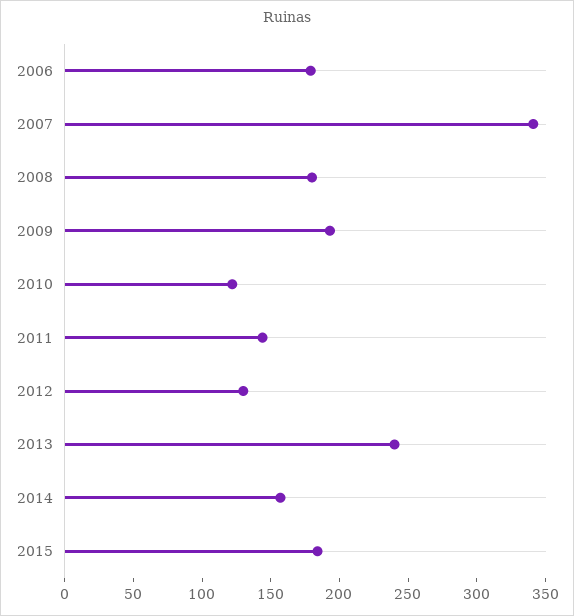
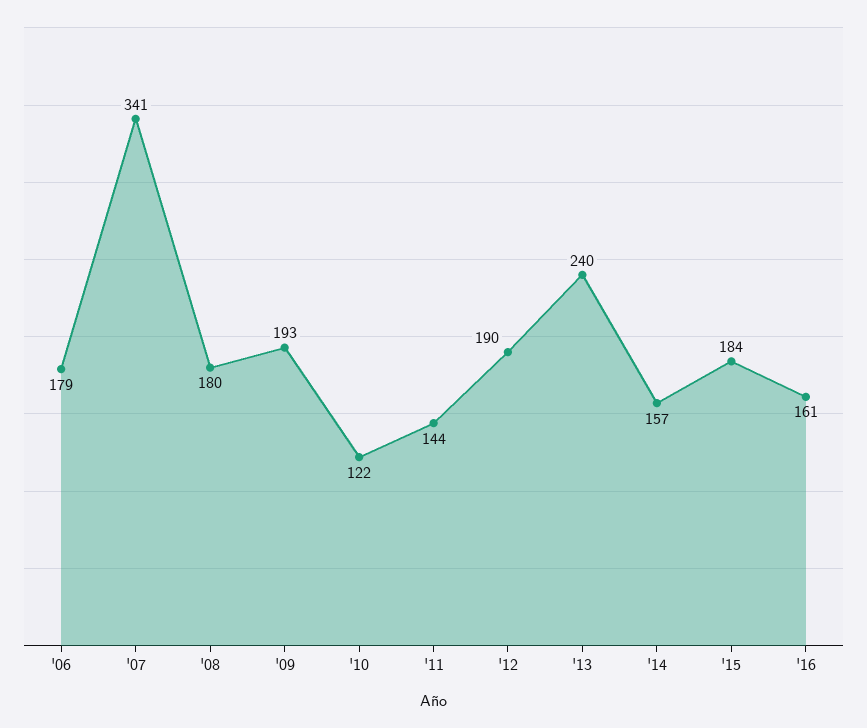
2012: 130 -> 190
'16: none -> 161

